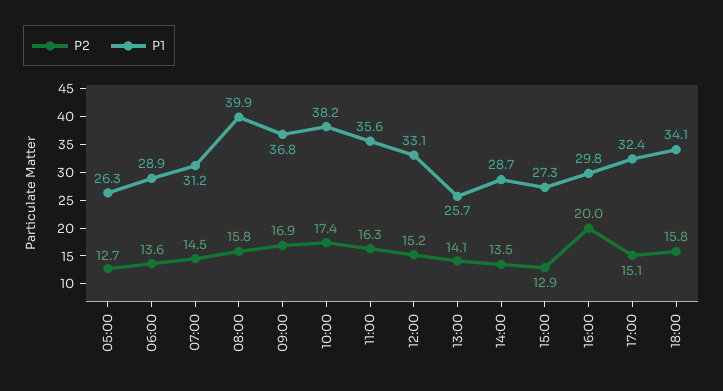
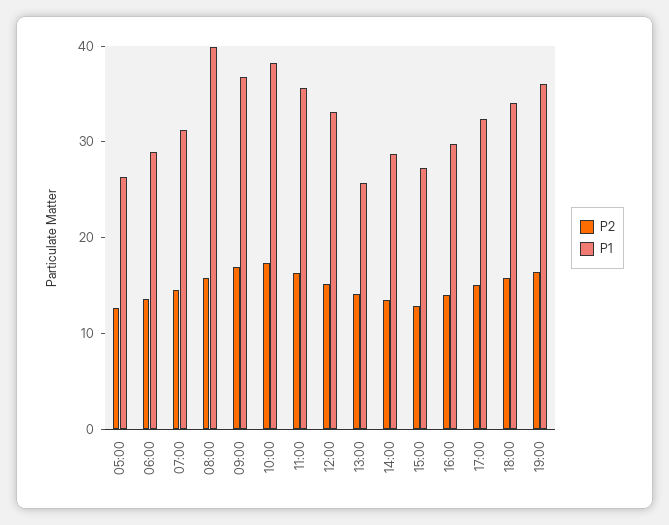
P2, 16:00: 20 -> 14
P2, 19:00: none -> 16
P1, 19:00: none -> 36

